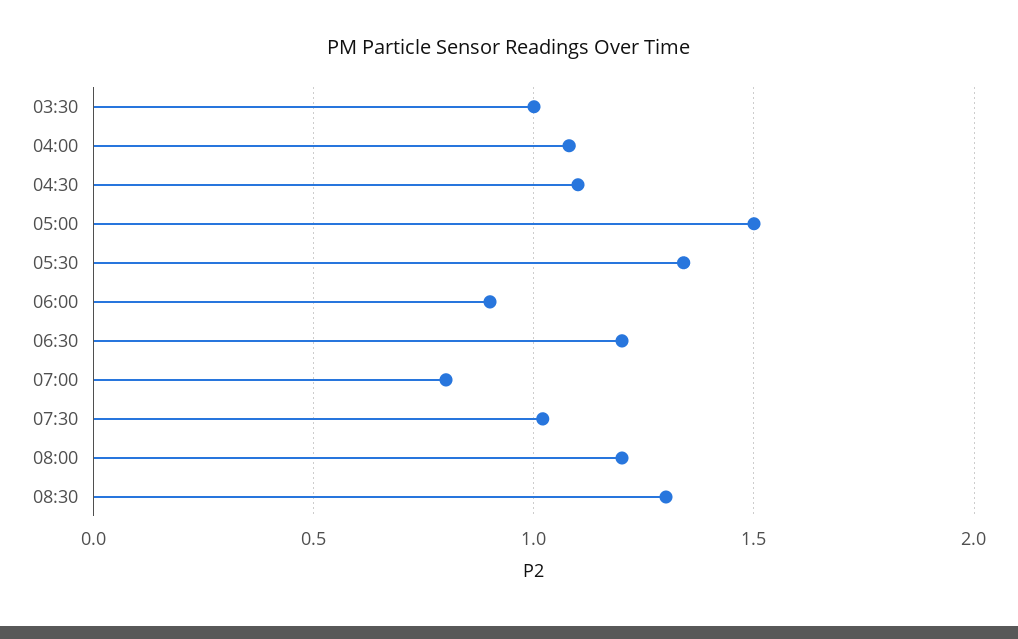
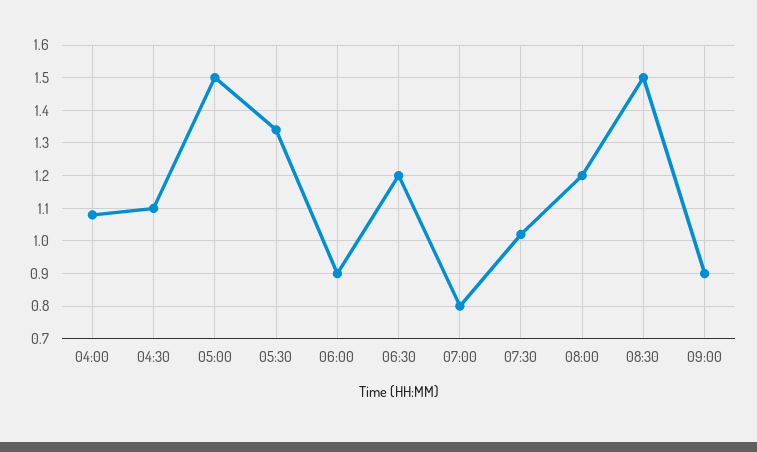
03:30: 1 -> none
08:30: 1.3 -> 1.5
09:00: none -> 0.9

